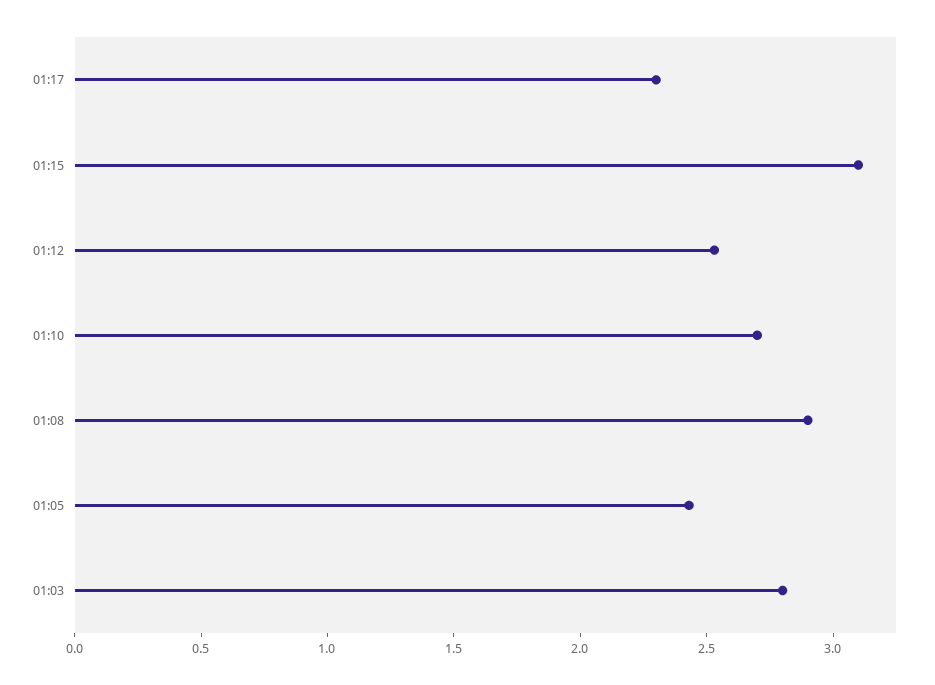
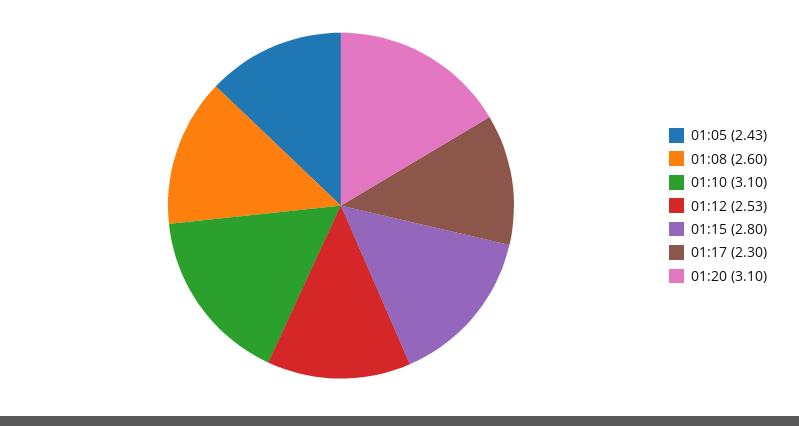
01:15: 3.1 -> 2.8
01:10: 2.7 -> 3.1
01:08: 2.9 -> 2.6
01:03: 2.8 -> none
01:20: none -> 3.1

